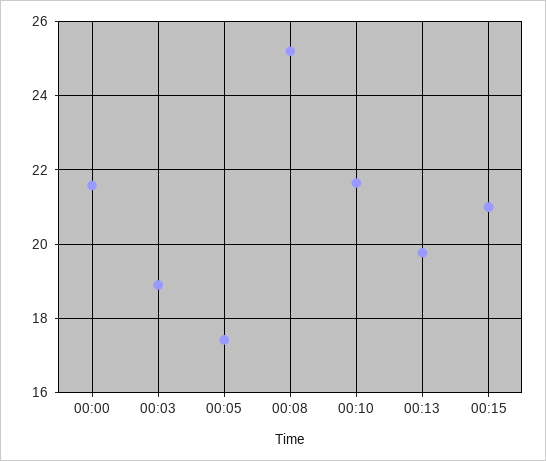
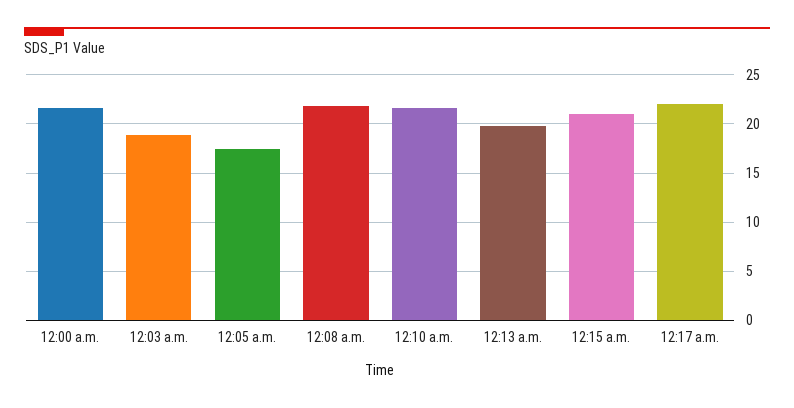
00:08: 25.2 -> 22
12:17 a.m.: none -> 22

